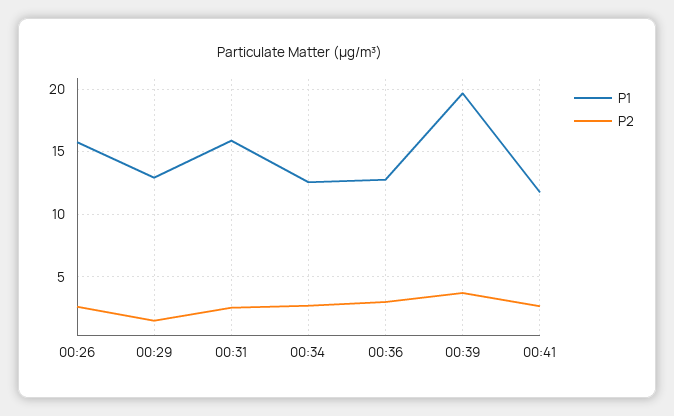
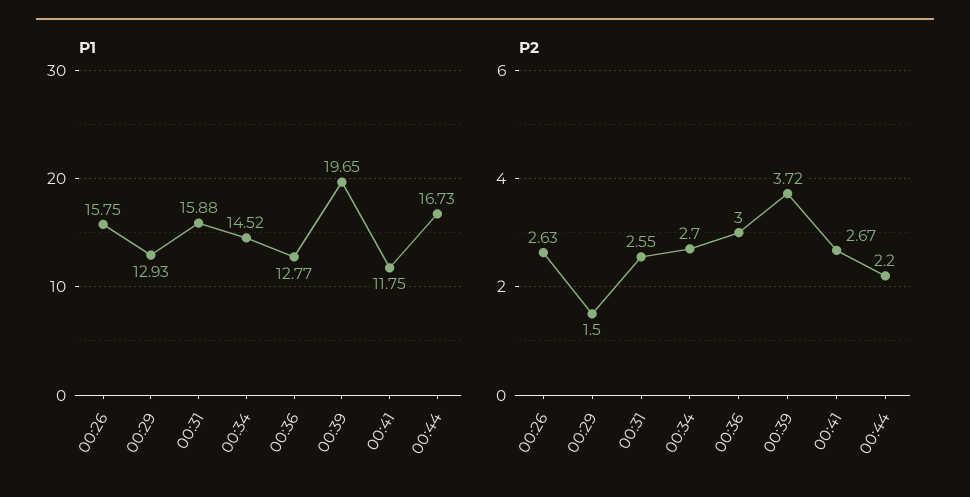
P1, 00:34: 12.5 -> 14.52
P1, 00:44: none -> 16.73
P2, 00:44: none -> 2.2

